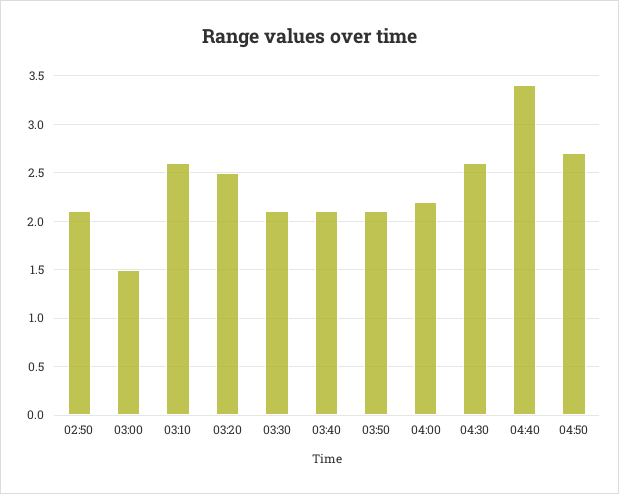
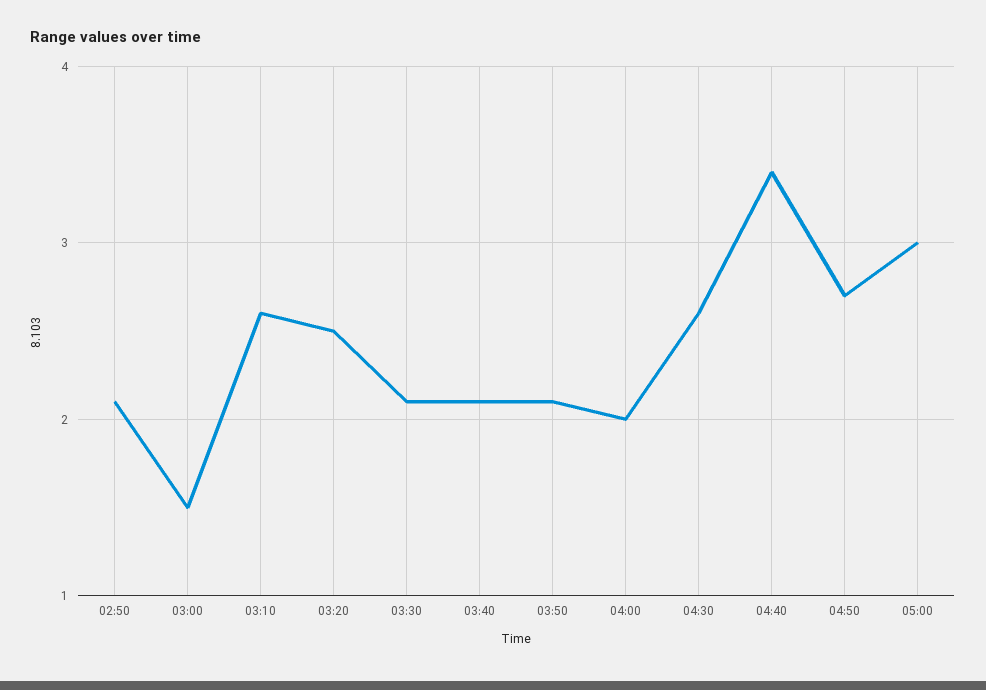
04:00: 2.2 -> 2
05:00: none -> 3

